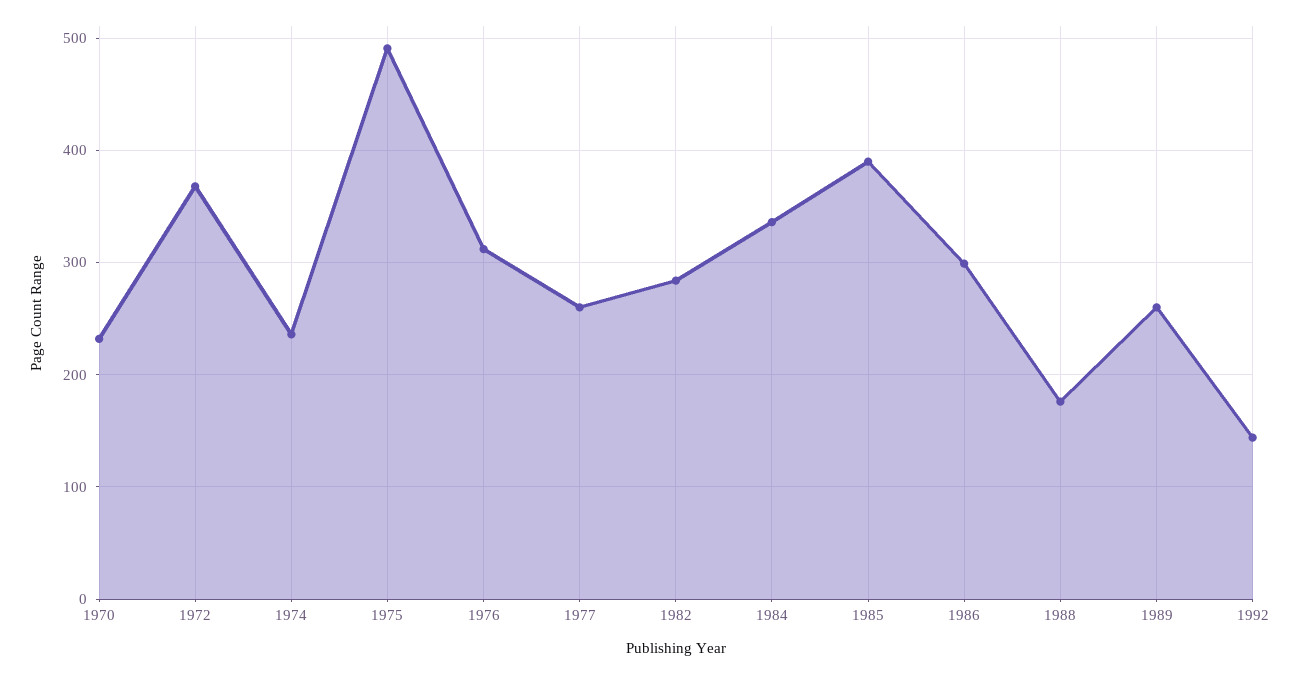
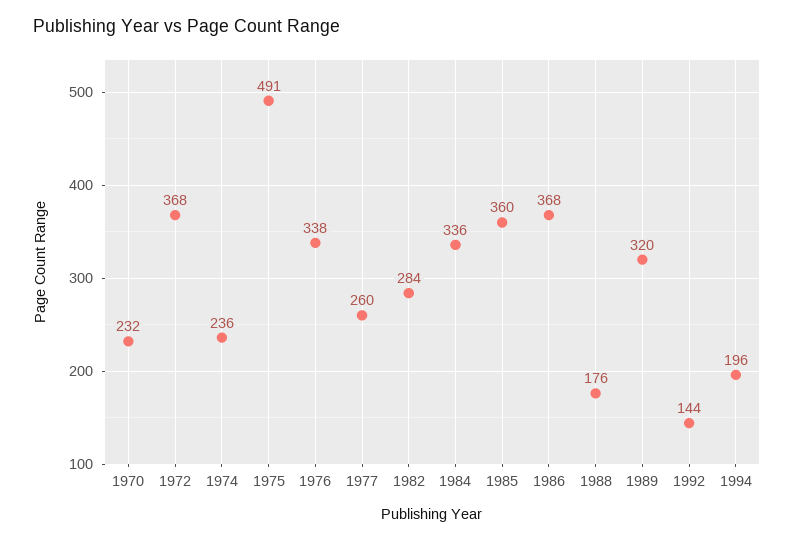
1976: 310 -> 338
1985: 390 -> 360
1986: 300 -> 368
1989: 260 -> 320
1994: none -> 196

